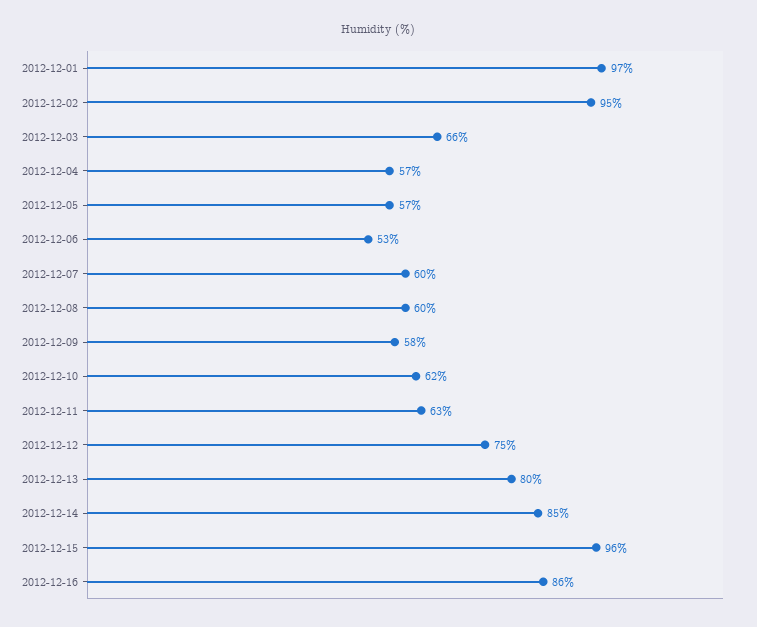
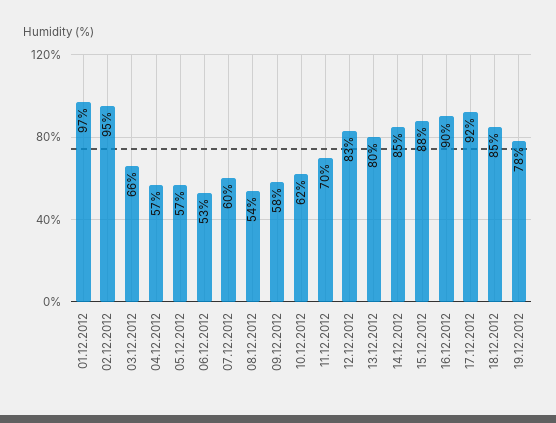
2012-12-08: 60 -> 54
2012-12-11: 63 -> 70
2012-12-12: 75 -> 83
2012-12-15: 96 -> 88
2012-12-16: 86 -> 90
17.12.2012: none -> 92
18.12.2012: none -> 85
19.12.2012: none -> 78

